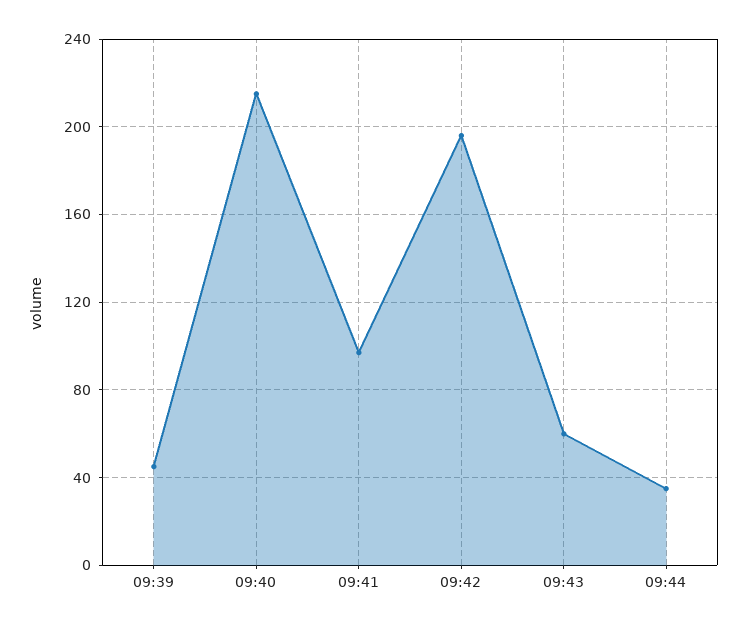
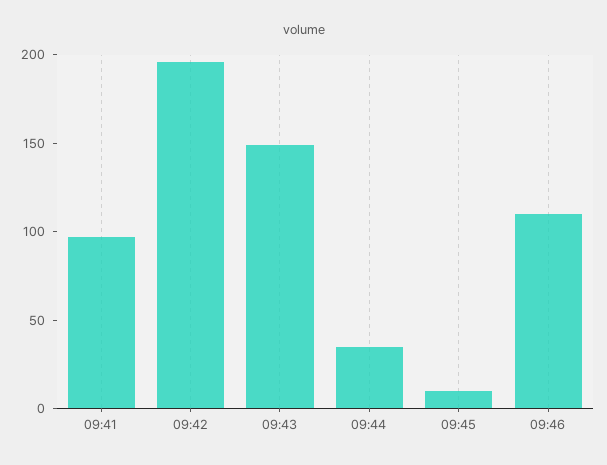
09:39: 45 -> none
09:40: 215 -> none
09:43: 60 -> 150
09:45: none -> 10
09:46: none -> 110

